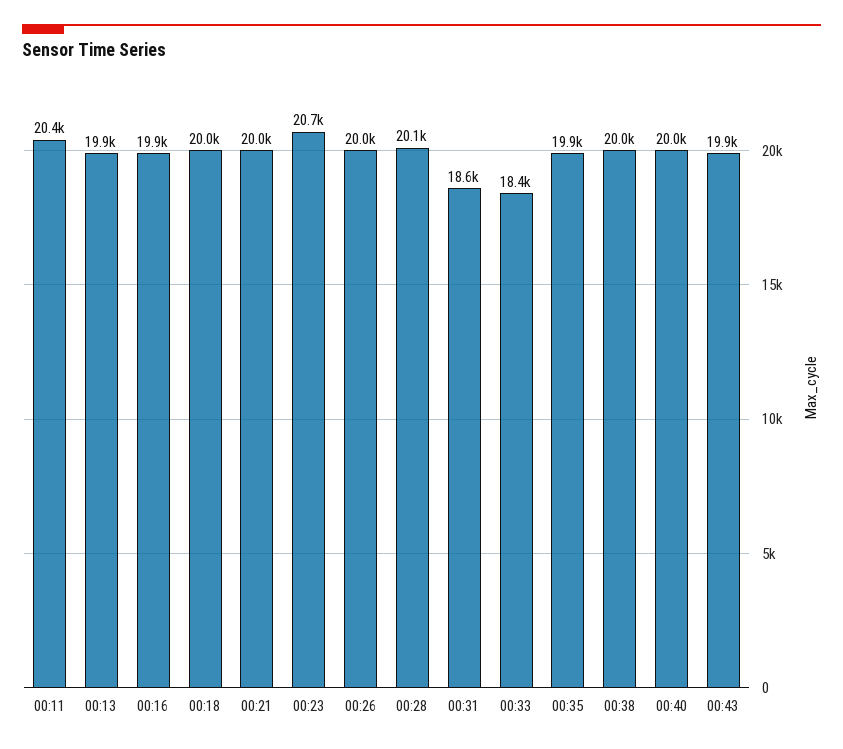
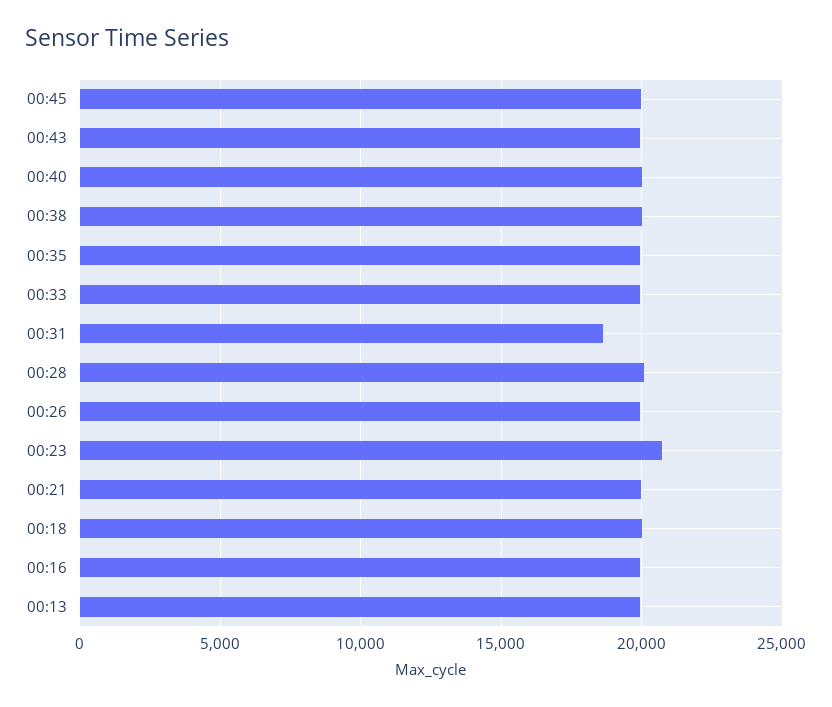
00:11: 20400 -> none
00:33: 18400 -> 20000
00:45: none -> 20000

